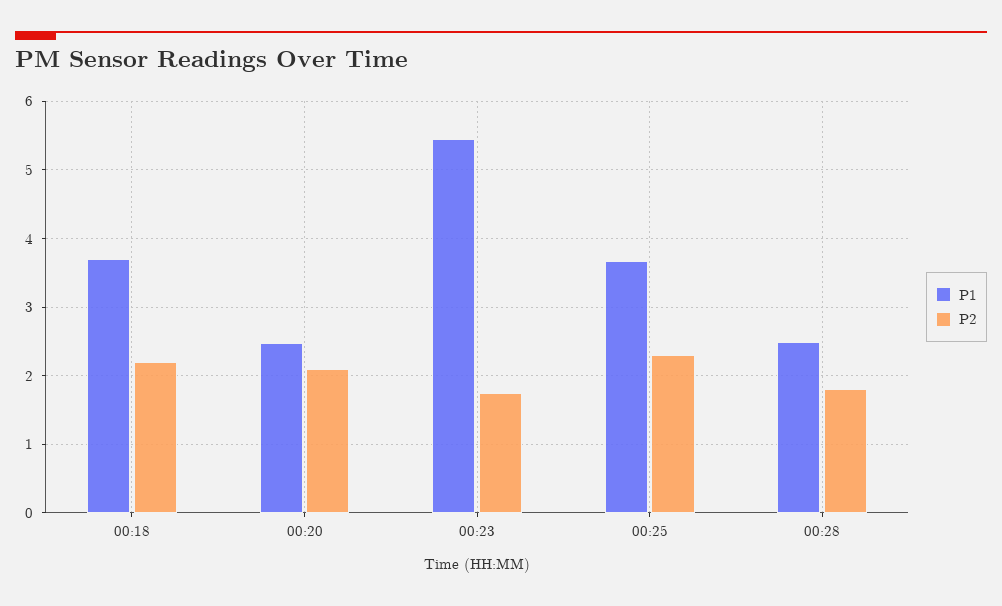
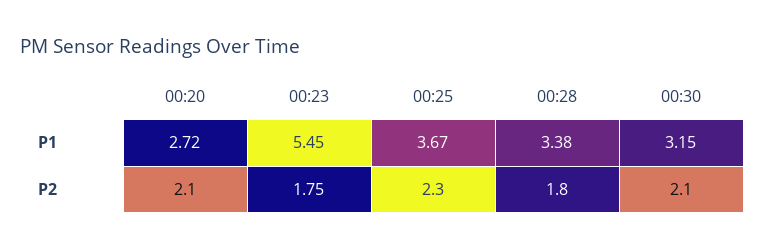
P1, 00:18: 3.7 -> none
P2, 00:18: 2.2 -> none
P1, 00:20: 2.5 -> 2.72
P1, 00:28: 2.5 -> 3.38
P1, 00:30: none -> 3.15
P2, 00:30: none -> 2.1

